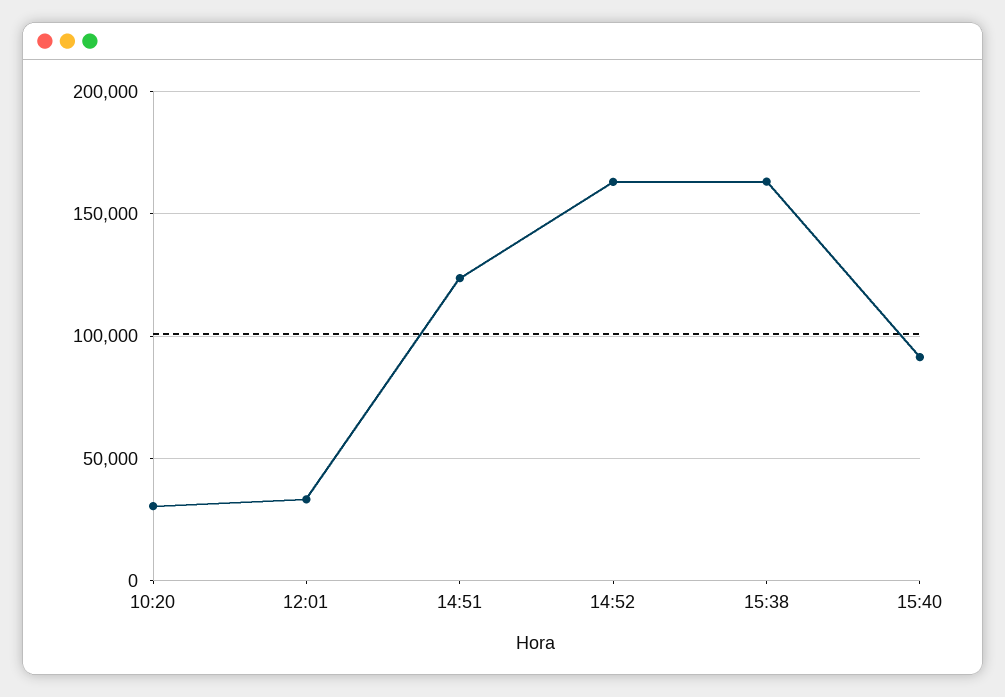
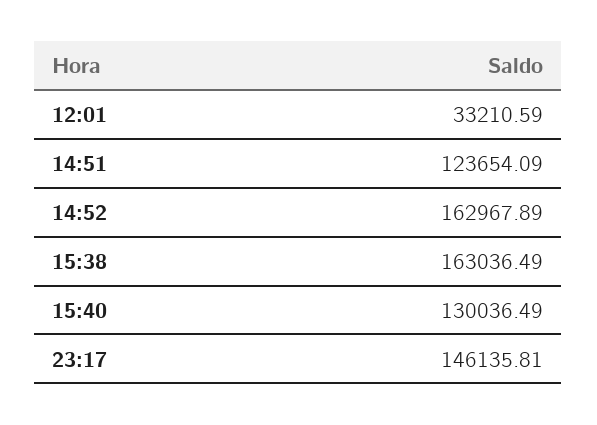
10:20: 30000 -> none
15:40: 90000 -> 130036.49
23:17: none -> 146135.81

